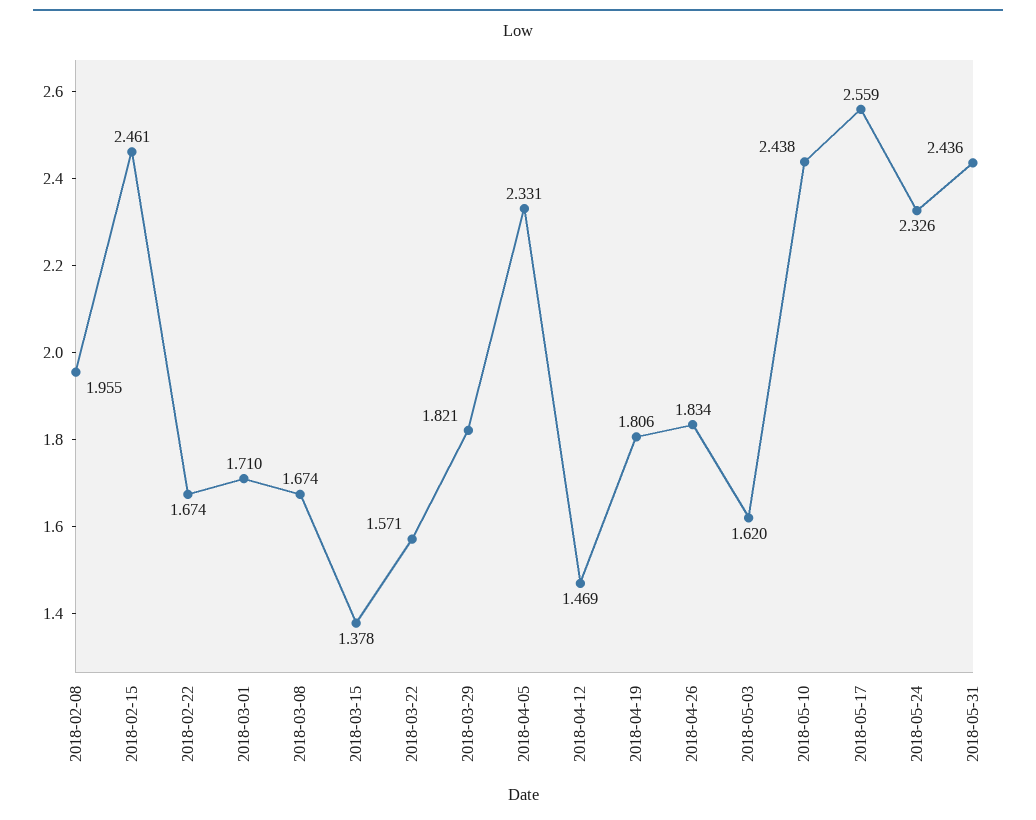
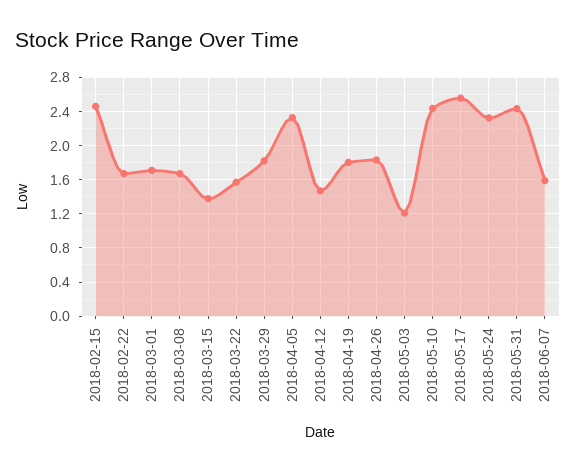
2018-02-08: 1.955 -> none
2018-05-03: 1.62 -> 1.2
2018-06-07: none -> 1.6

